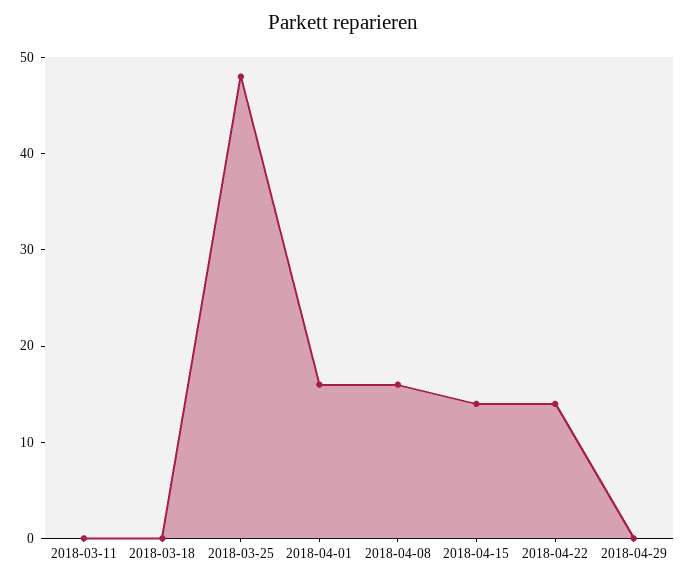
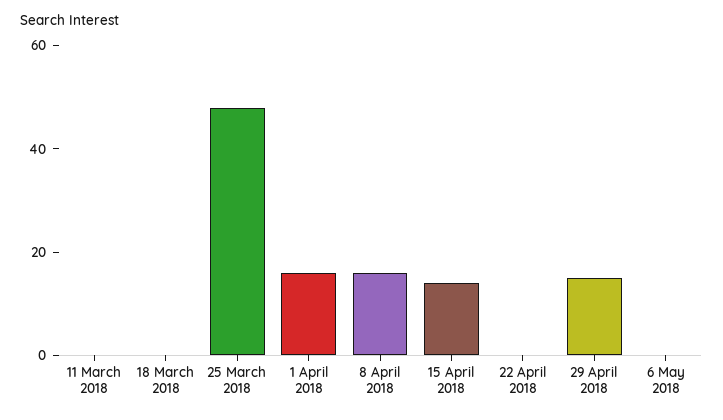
2018-04-22: 14 -> 0
2018-04-29: 0 -> 15
6 May 2018: none -> 0

